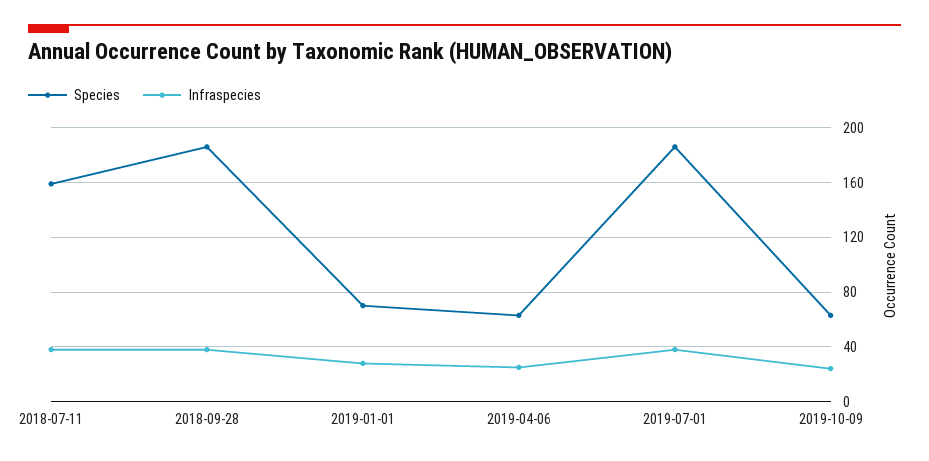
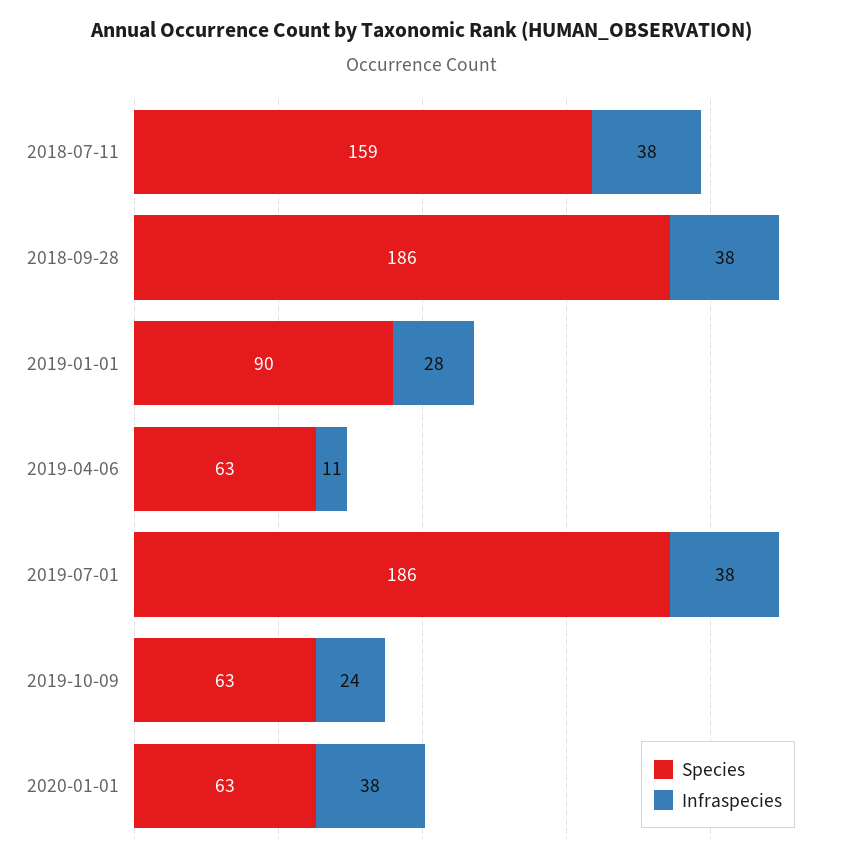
Species, 2019-01-01: 70 -> 90
Infraspecies, 2019-04-06: 25 -> 11
Species, 2020-01-01: none -> 63
Infraspecies, 2020-01-01: none -> 38

